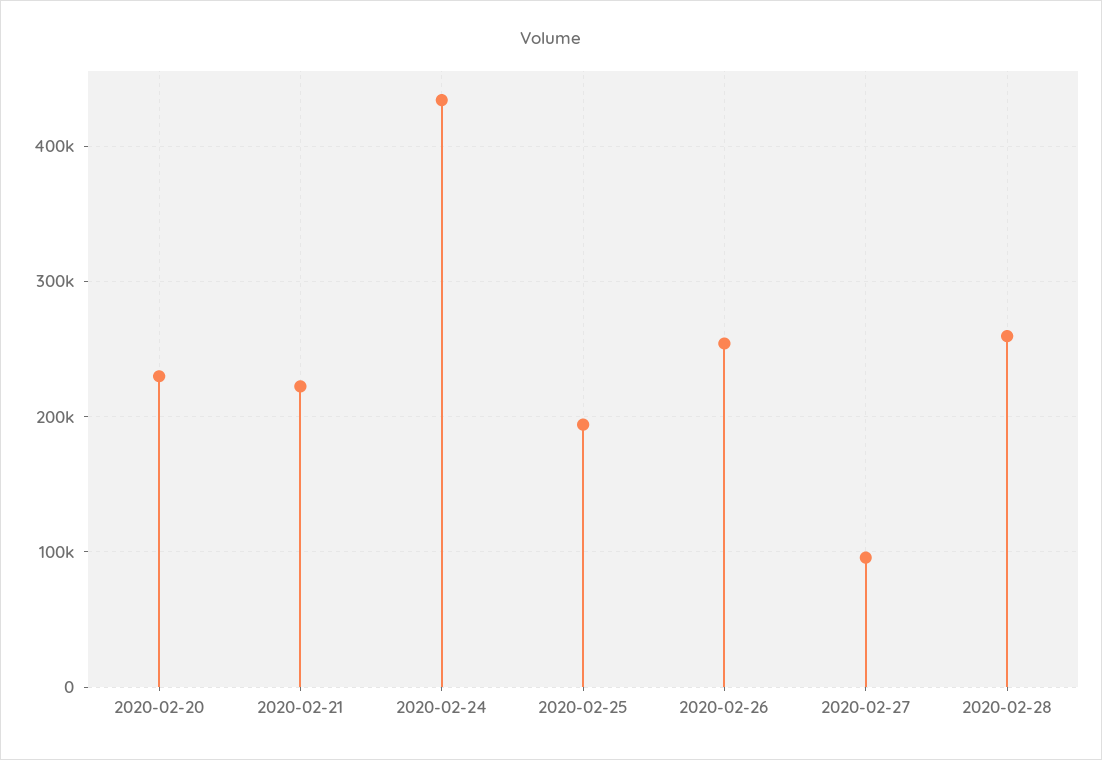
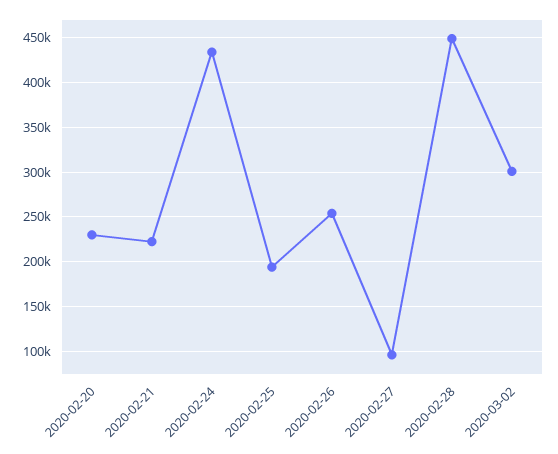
2020-02-28: 260000 -> 450000
2020-03-02: none -> 300000

